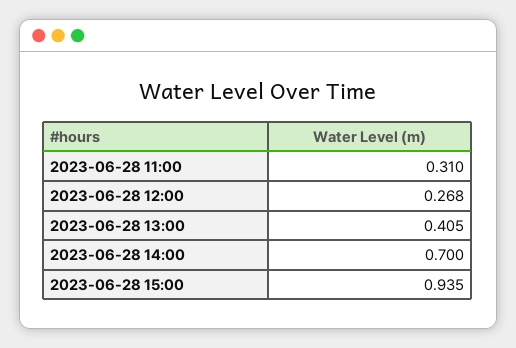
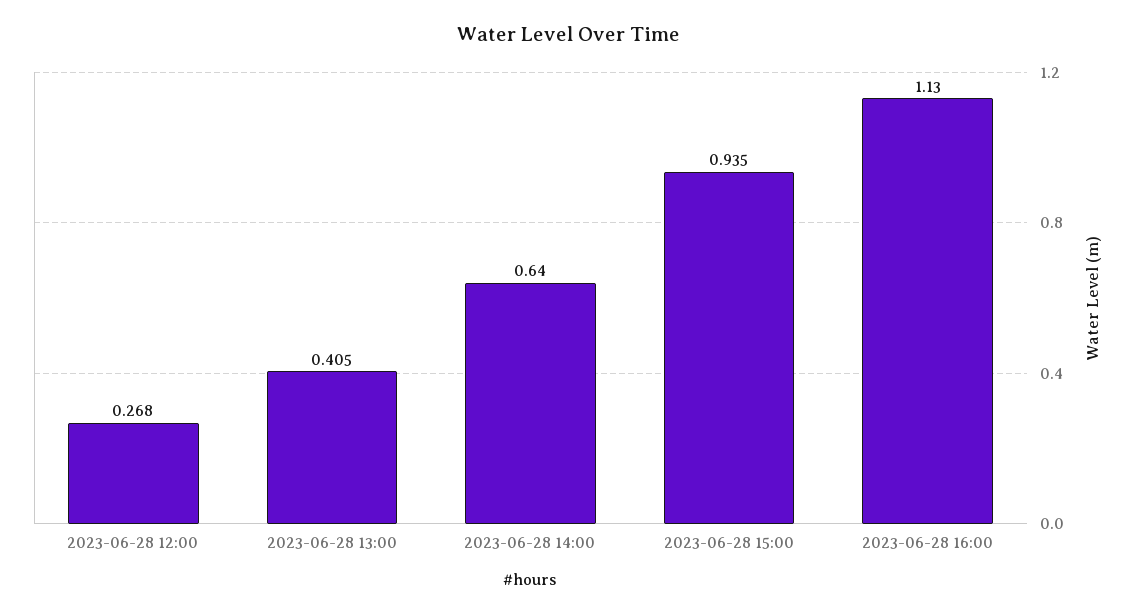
2023-06-28 11:00: 0.31 -> none
2023-06-28 14:00: 0.7 -> 0.64
2023-06-28 16:00: none -> 1.13

